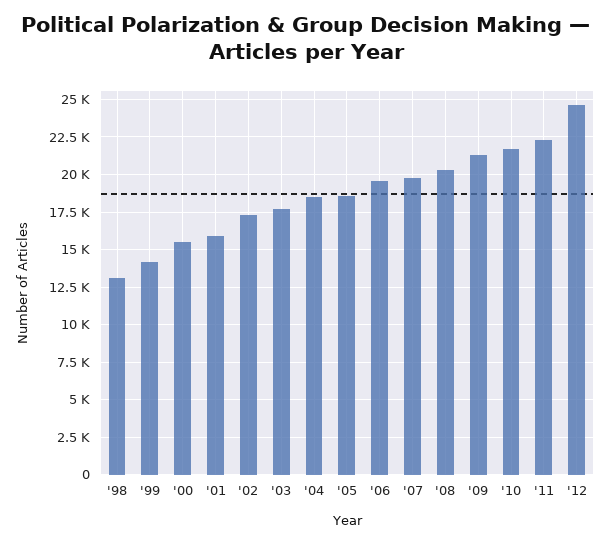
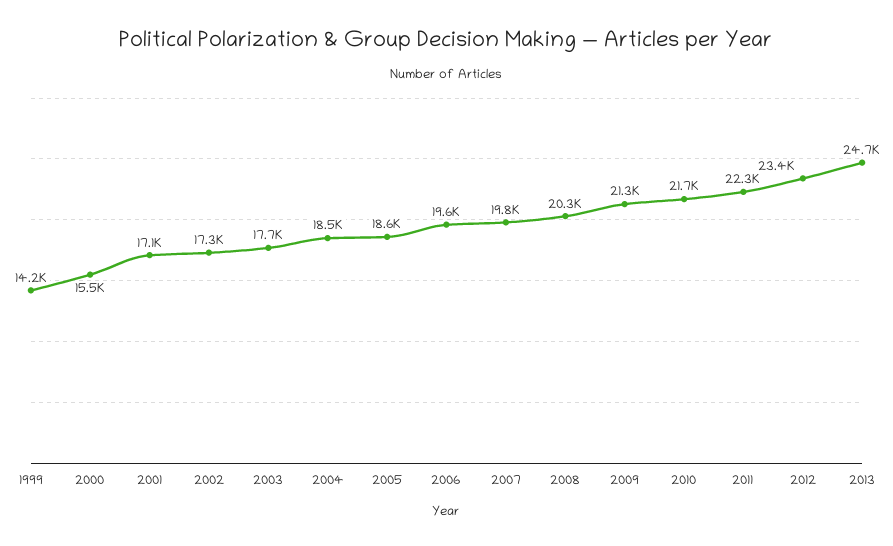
'98: 13000 -> none
'01: 16000 -> 17100
'12: 24500 -> 23400
2013: none -> 24700

